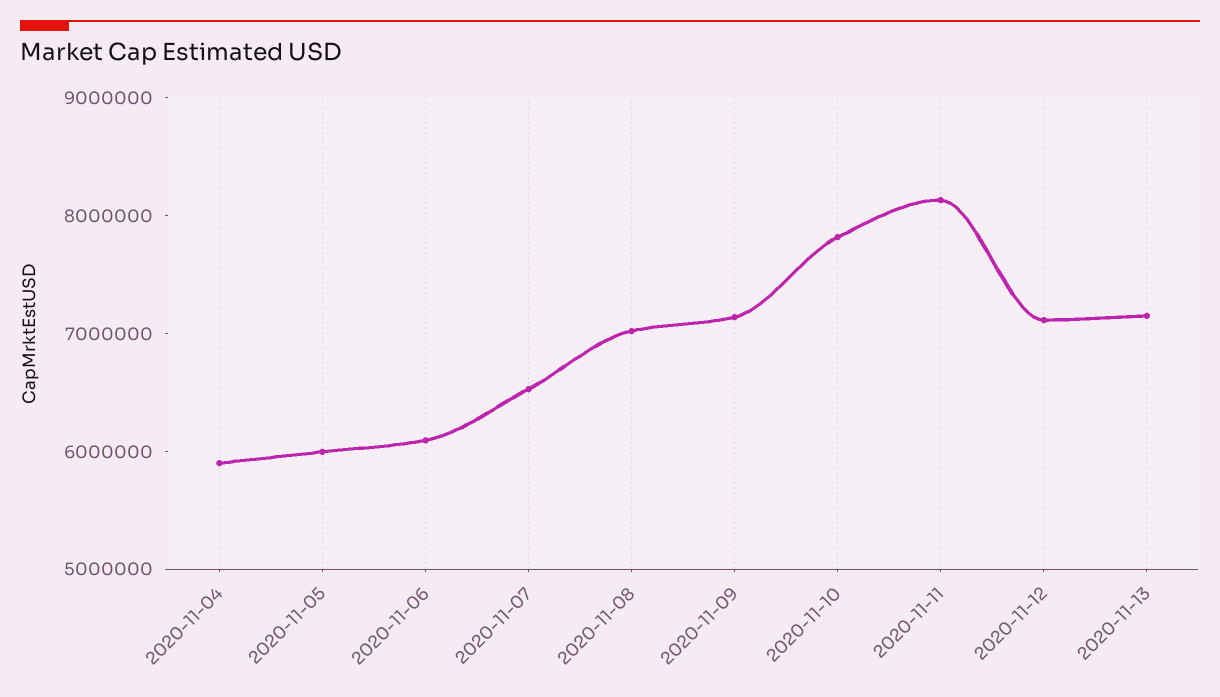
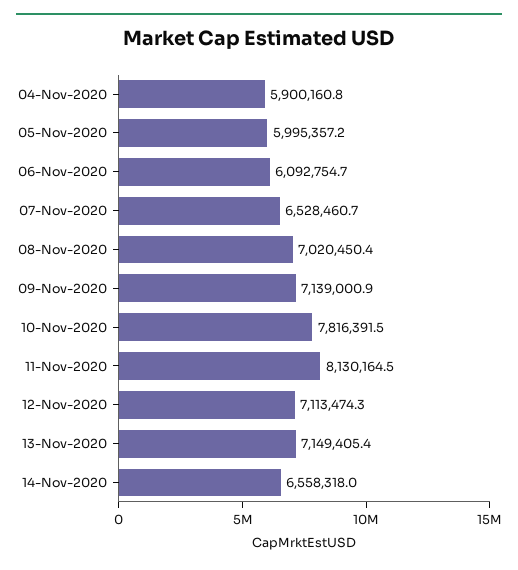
14-Nov-2020: none -> 6558318

